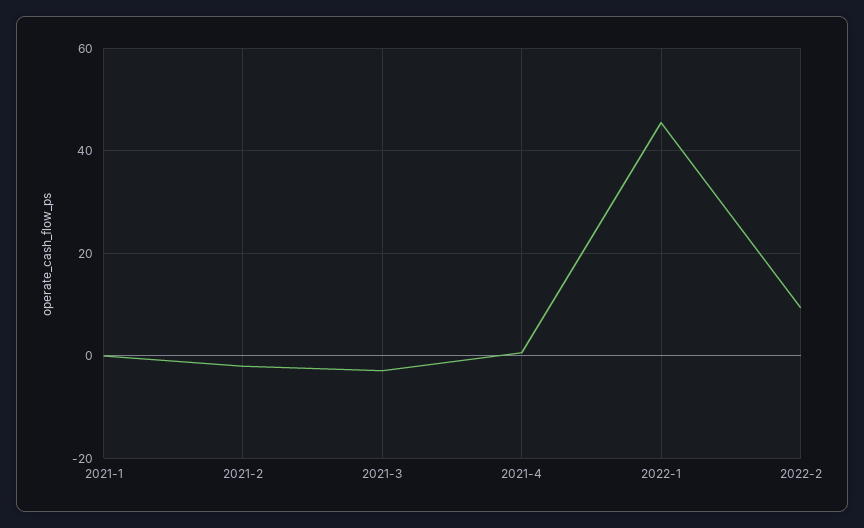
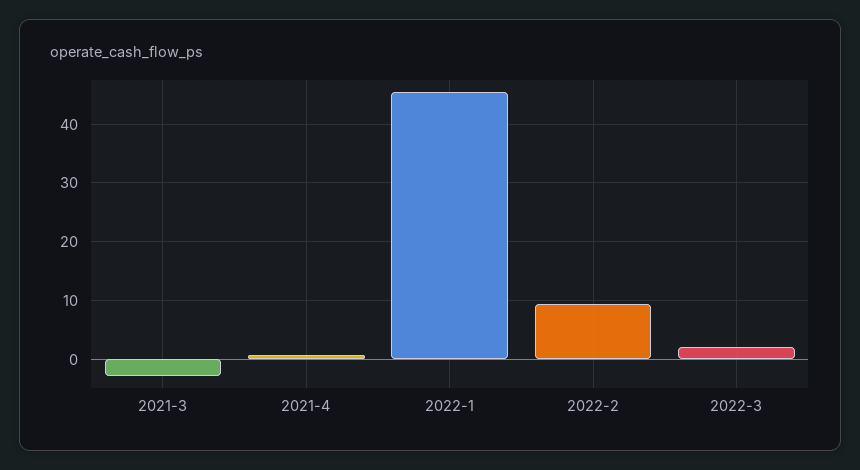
2021-1: 0 -> none
2021-2: -2 -> none
2022-3: none -> 2

